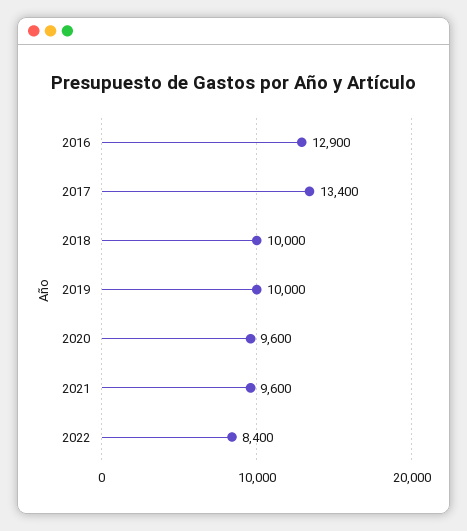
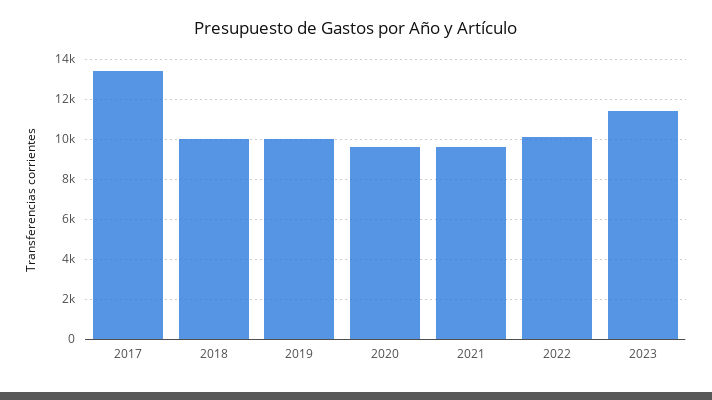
2016: 12900 -> none
2022: 8400 -> 10000
2023: none -> 11500

